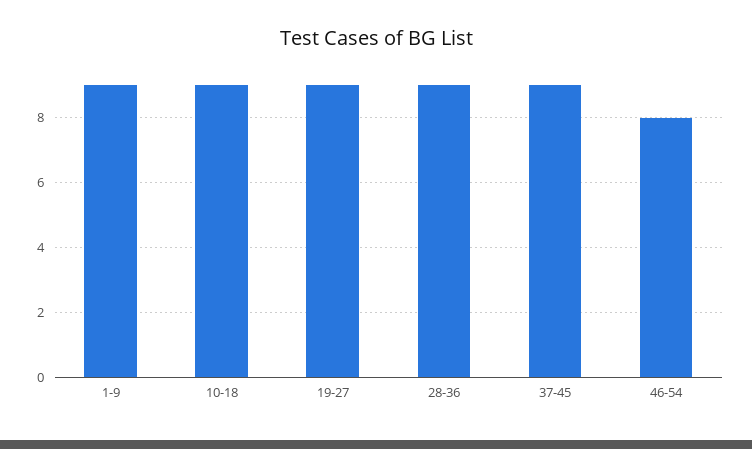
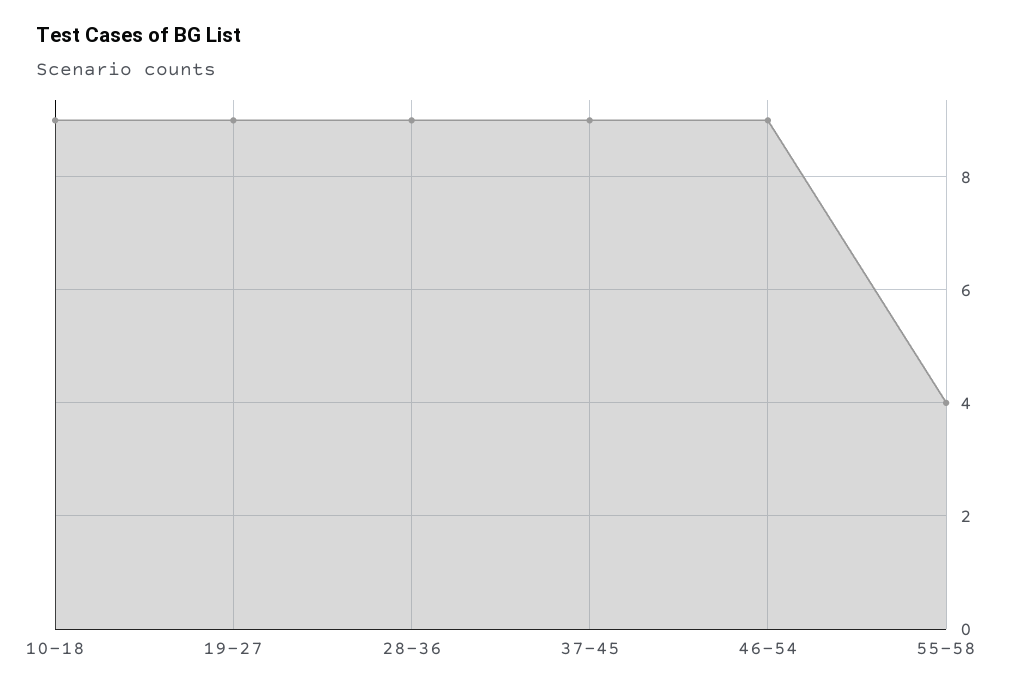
1-9: 9 -> none
46-54: 8 -> 9
55-58: none -> 4

